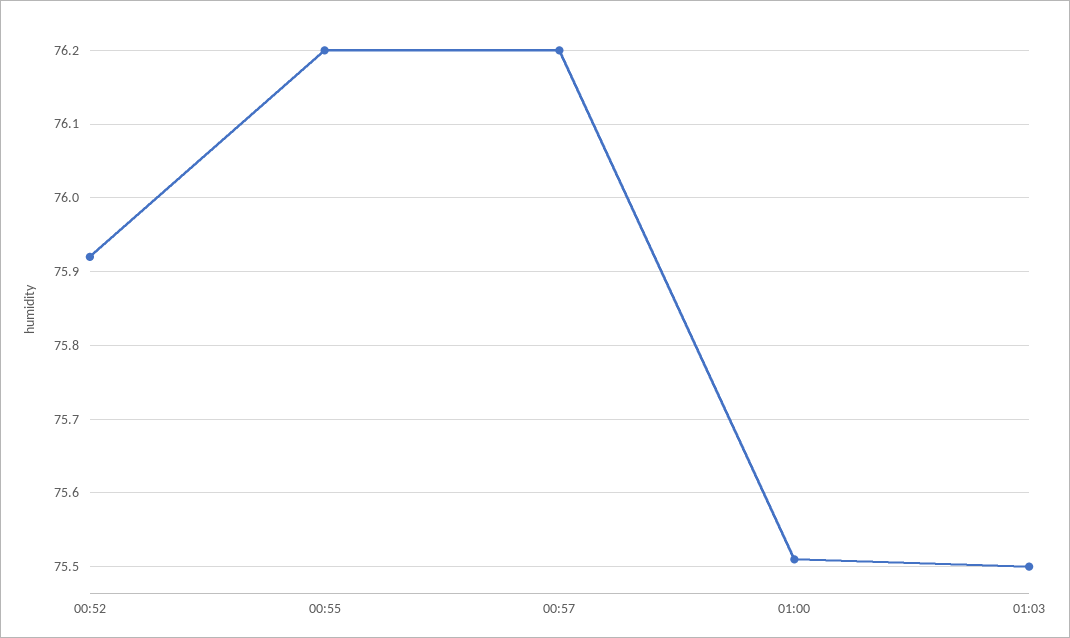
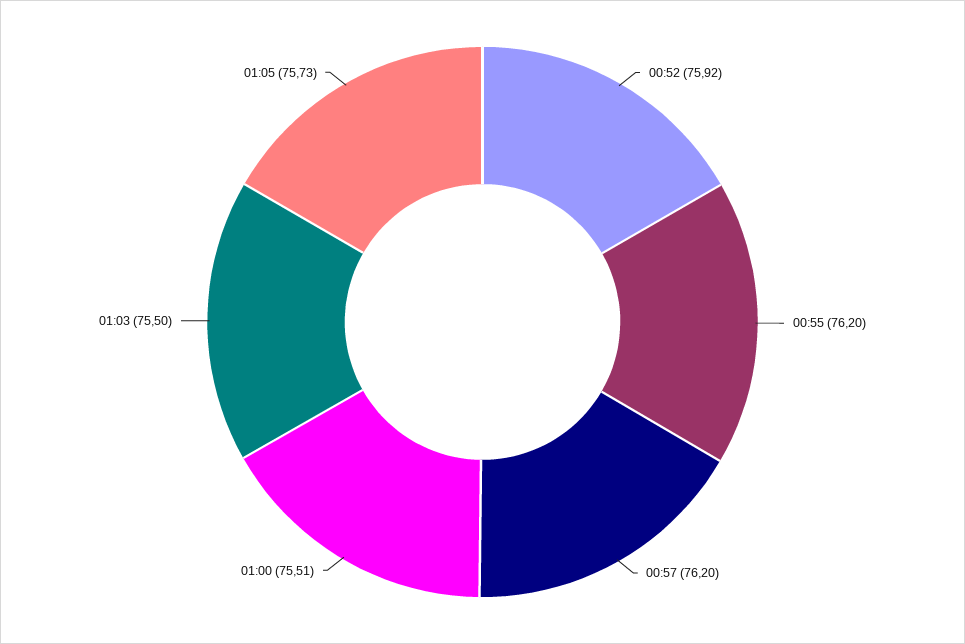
01:05: none -> 75.73

